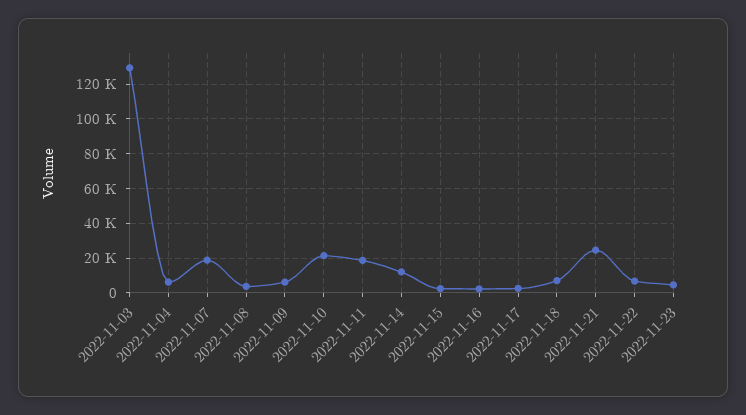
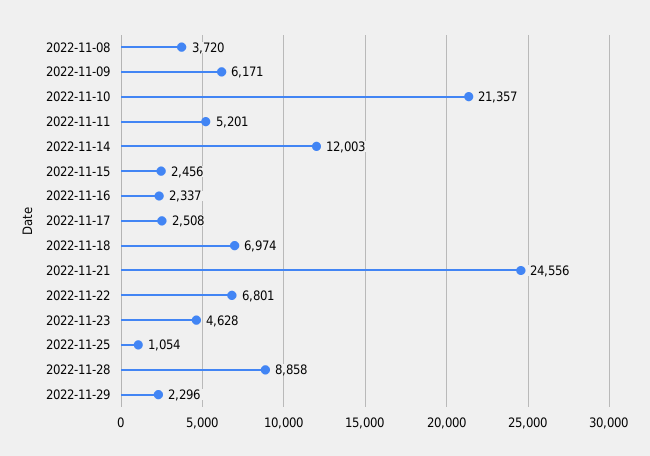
2022-11-03: 130000 -> none
2022-11-04: 5000 -> none
2022-11-07: 20000 -> none
2022-11-11: 20000 -> 5201
2022-11-25: none -> 1054
2022-11-28: none -> 8858
2022-11-29: none -> 2296

